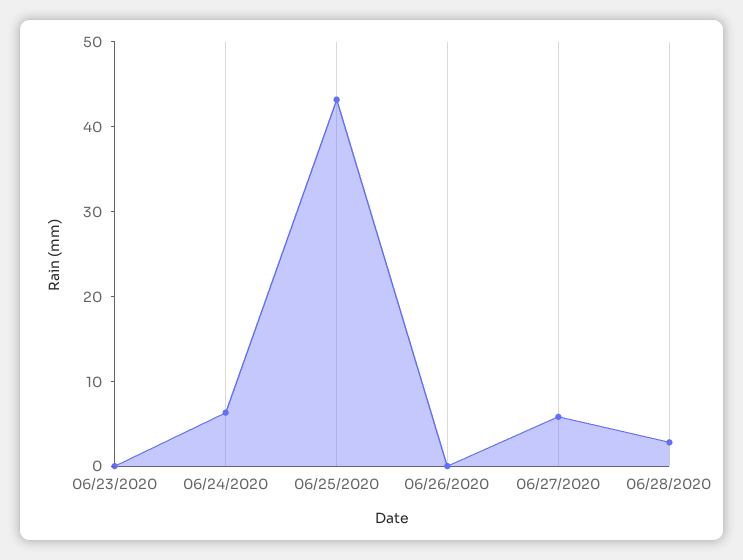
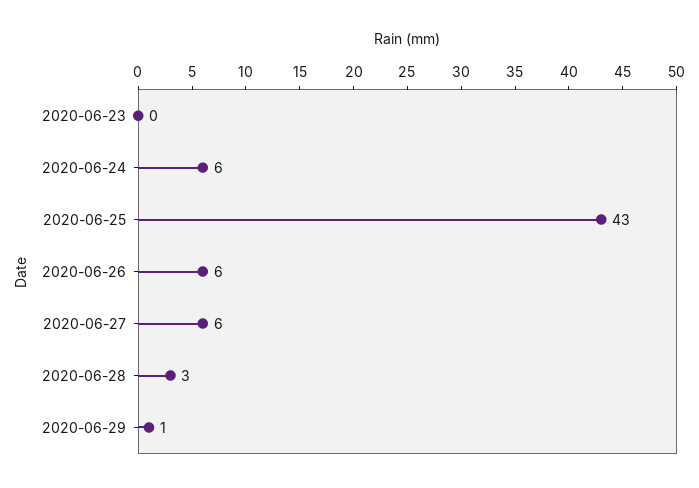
06/26/2020: 0 -> 6
2020-06-29: none -> 1

